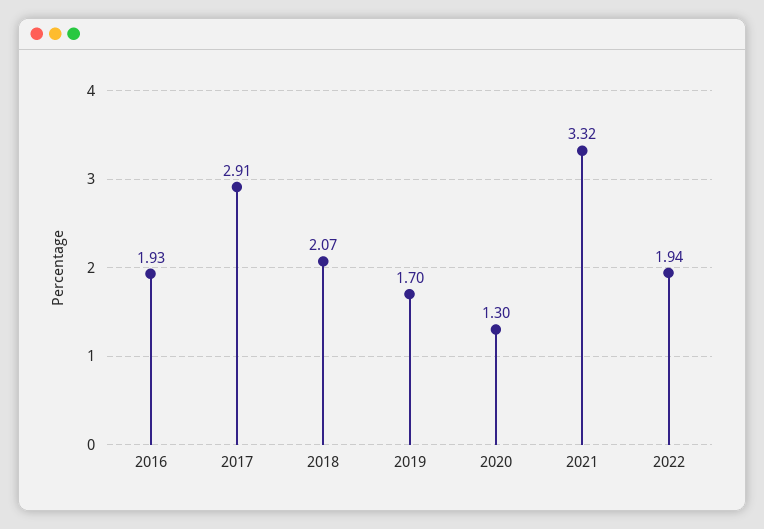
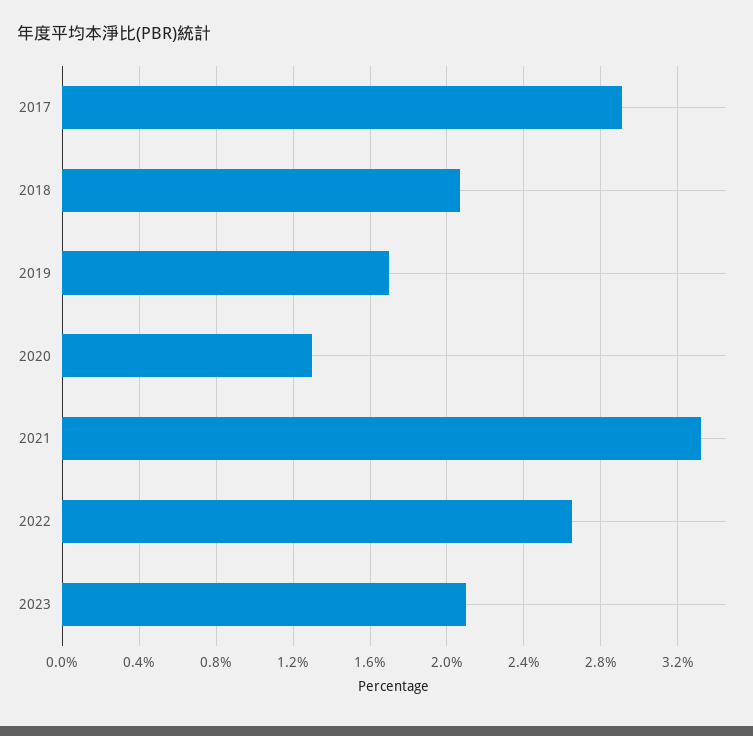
2016: 1.93 -> none
2022: 1.94 -> 2.65
2023: none -> 2.1

